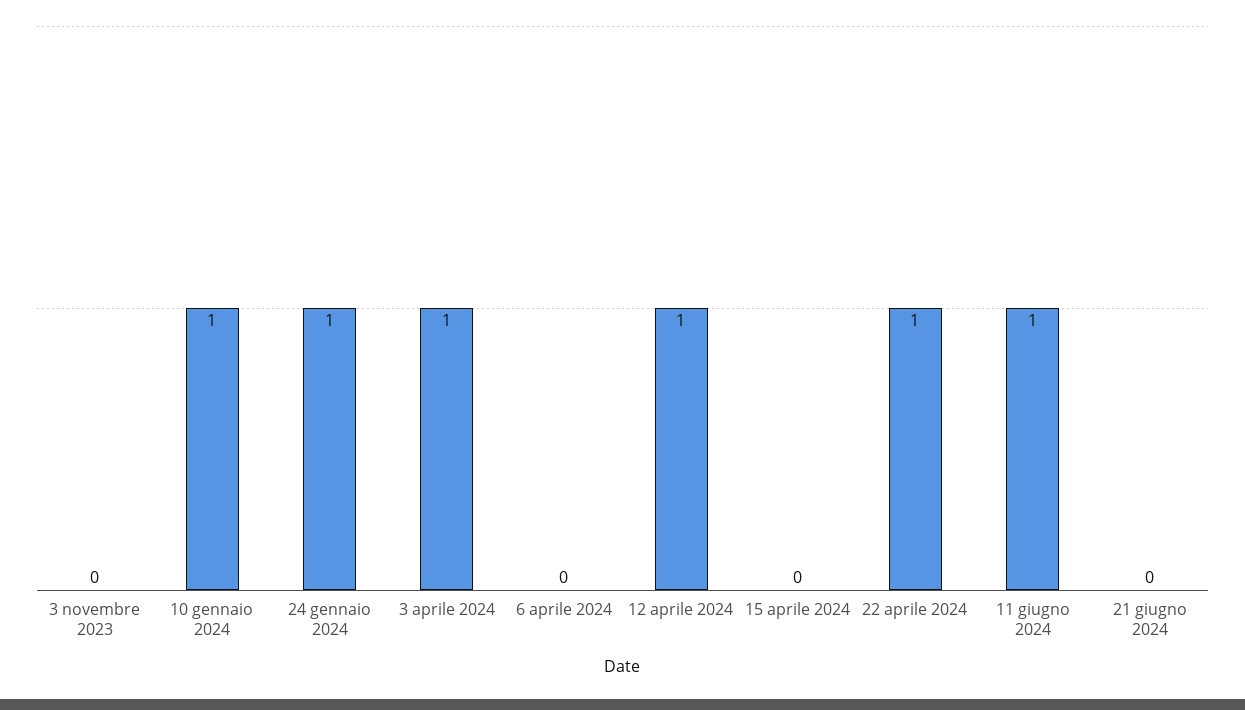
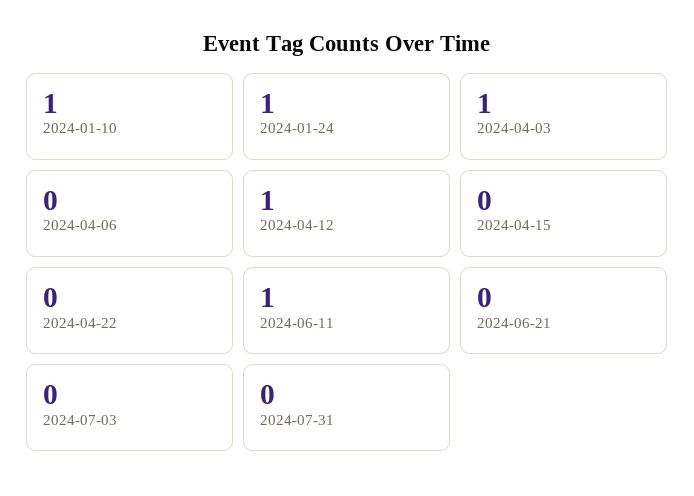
3 novembre 2023: 0 -> none
22 aprile 2024: 1 -> 0
2024-07-03: none -> 0
2024-07-31: none -> 0

